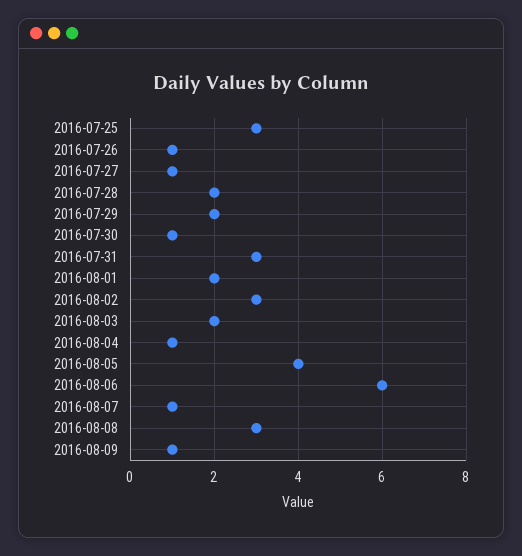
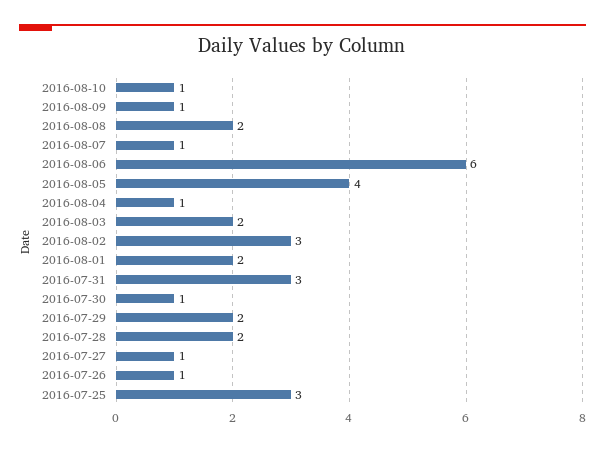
2016-08-08: 3 -> 2
2016-08-10: none -> 1

